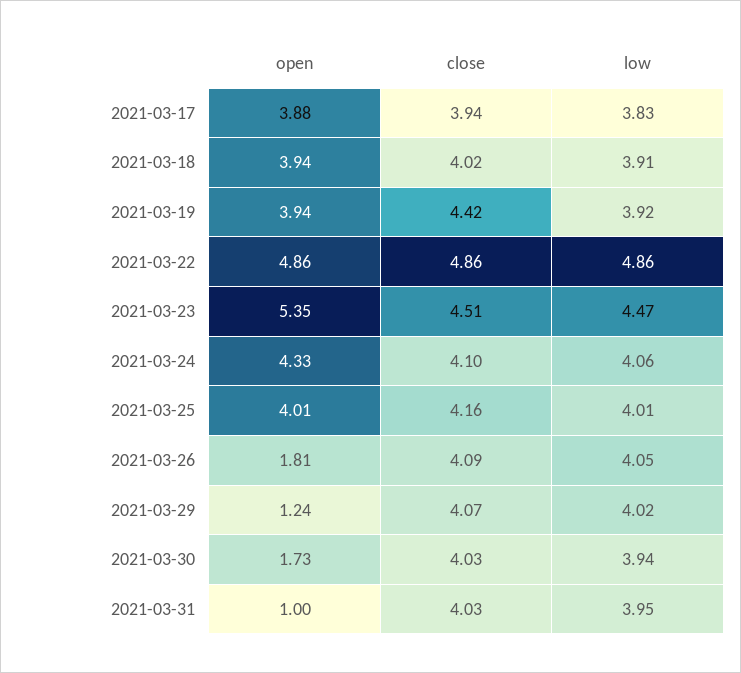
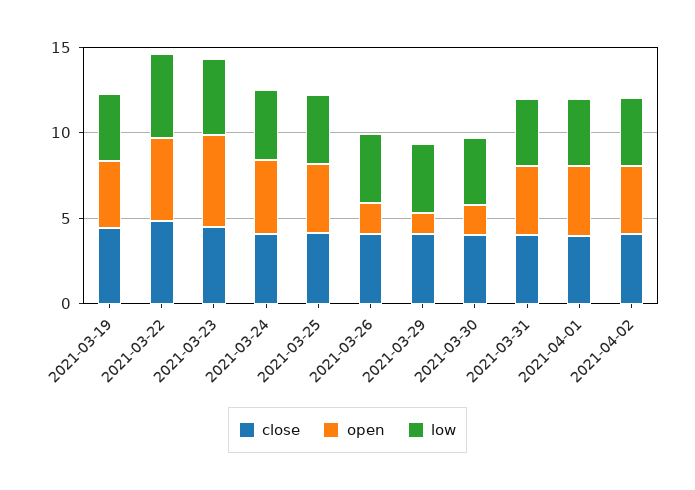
open, 2021-03-17: 3.88 -> none
close, 2021-03-17: 3.94 -> none
low, 2021-03-17: 3.83 -> none
open, 2021-03-18: 3.94 -> none
close, 2021-03-18: 4.02 -> none
low, 2021-03-18: 3.91 -> none
open, 2021-03-31: 1 -> 4
close, 2021-04-01: none -> 4
open, 2021-04-01: none -> 4
low, 2021-04-01: none -> 4
close, 2021-04-02: none -> 4
open, 2021-04-02: none -> 4
low, 2021-04-02: none -> 4

